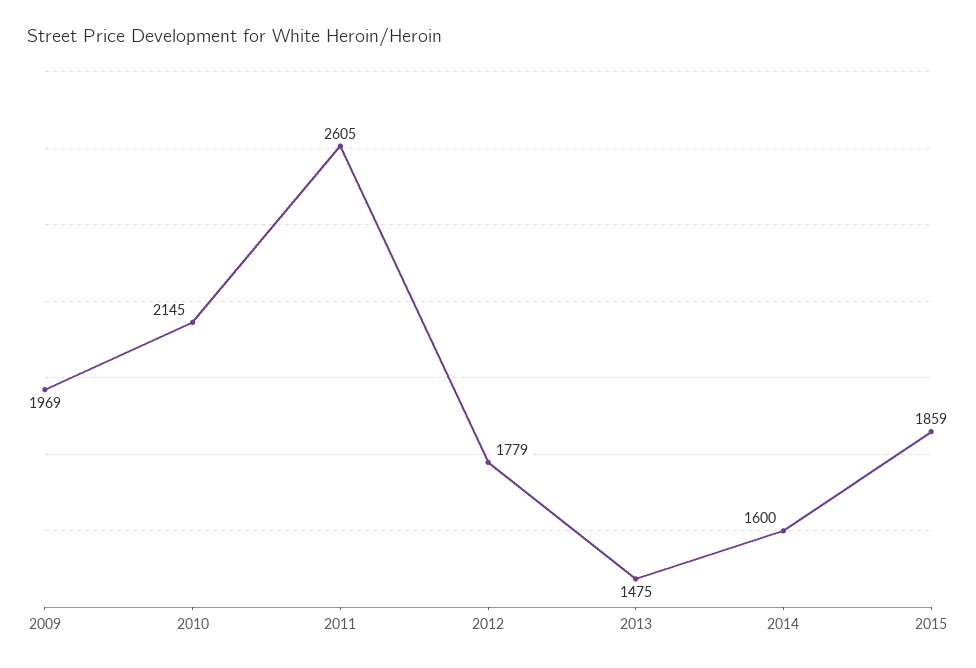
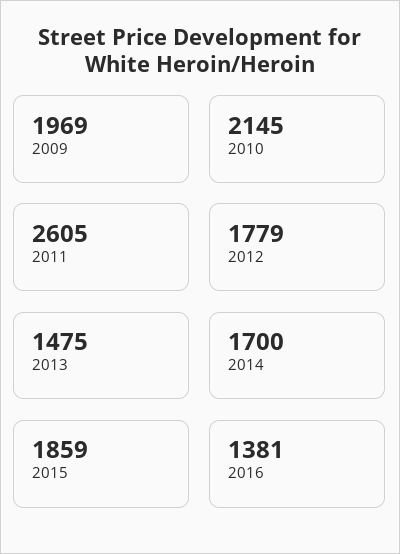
2014: 1600 -> 1700
2016: none -> 1381

